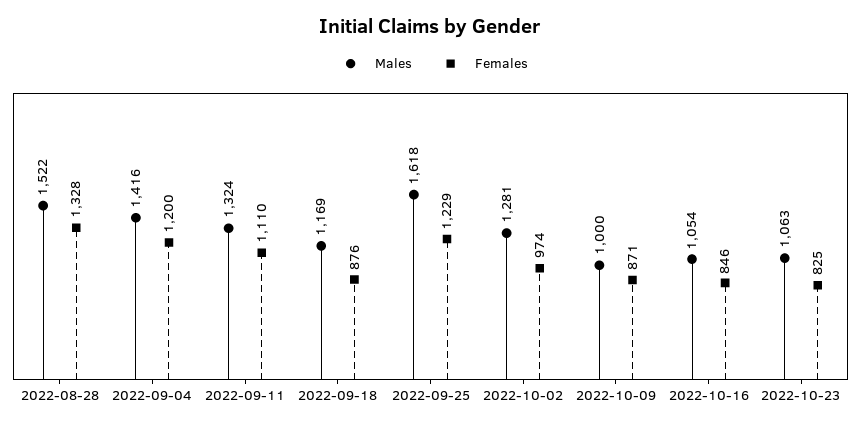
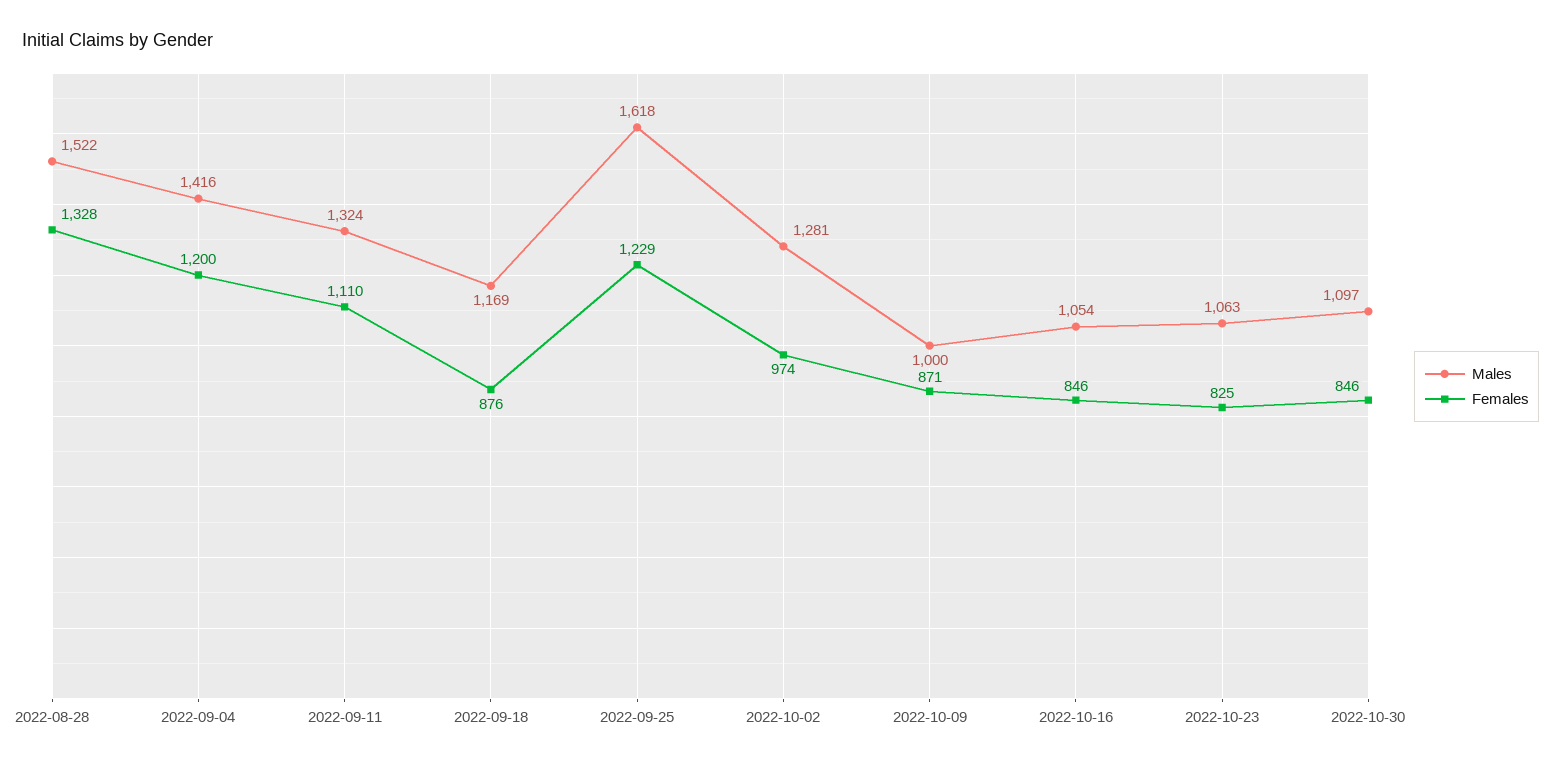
Males, 2022-10-30: none -> 1097
Females, 2022-10-30: none -> 846

